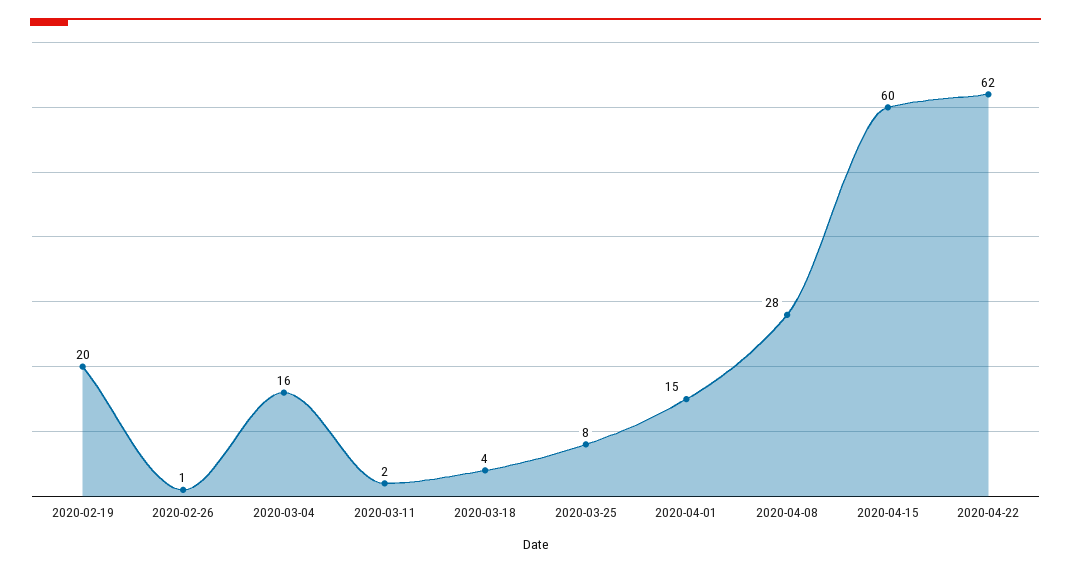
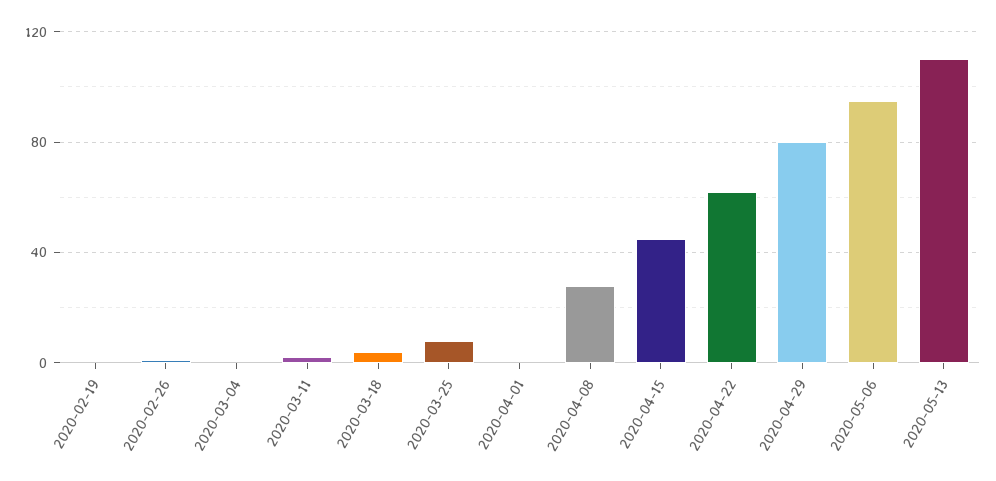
2020-02-19: 20 -> 0
2020-03-04: 16 -> 0
2020-04-01: 15 -> 0
2020-04-15: 60 -> 45
2020-04-29: none -> 80
2020-05-06: none -> 95
2020-05-13: none -> 110

